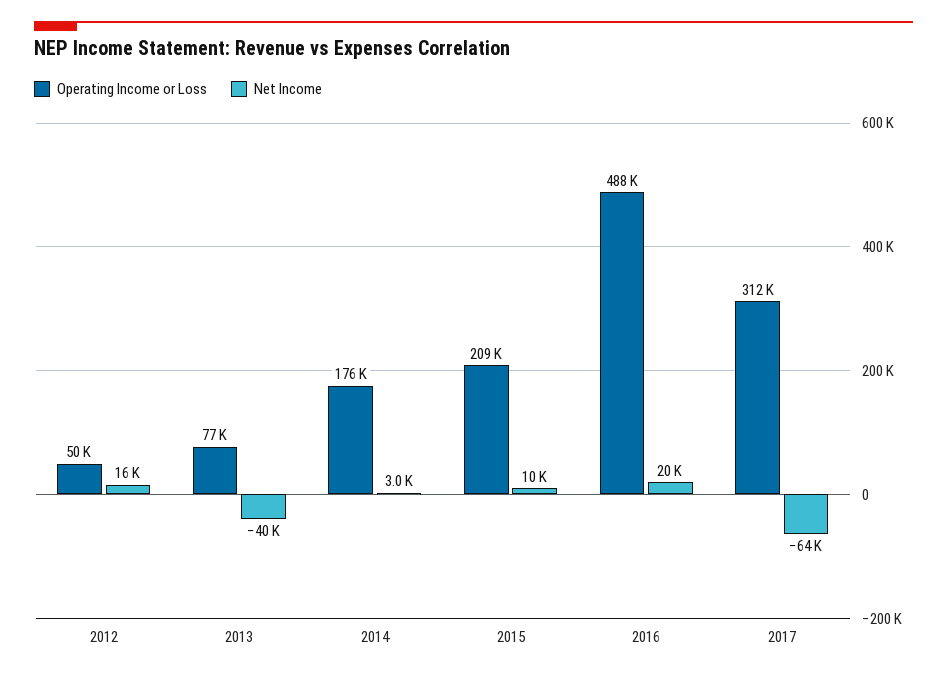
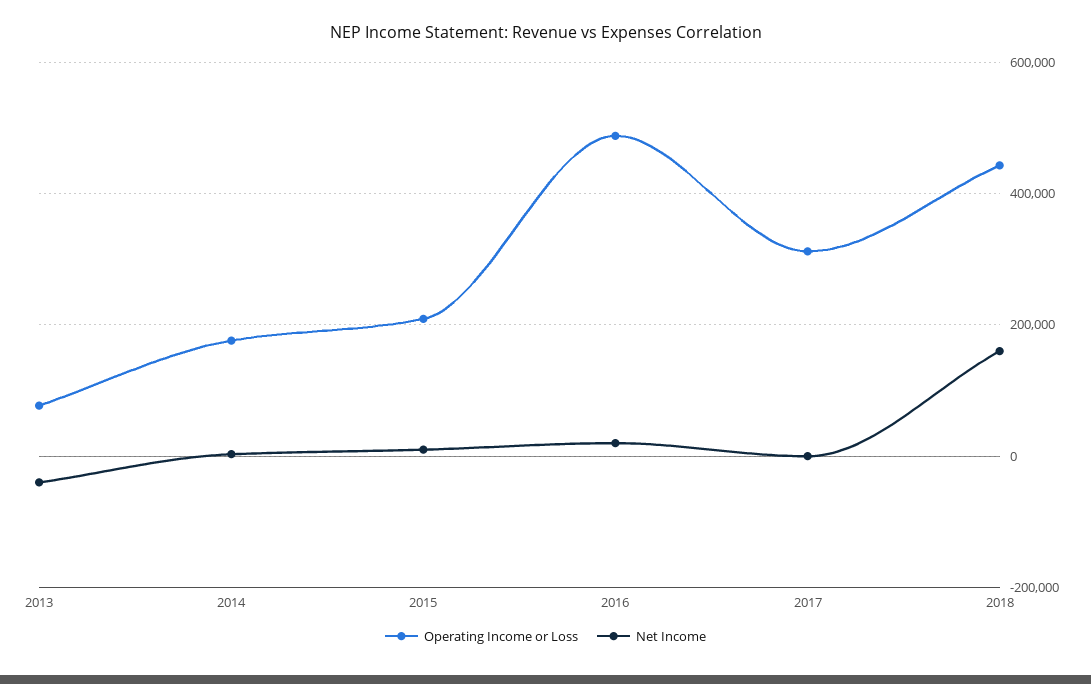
Operating Income or Loss, 2012: 50000 -> none
Net Income, 2012: 16000 -> none
Net Income, 2017: -64000 -> 0
Operating Income or Loss, 2018: none -> 440000
Net Income, 2018: none -> 160000

